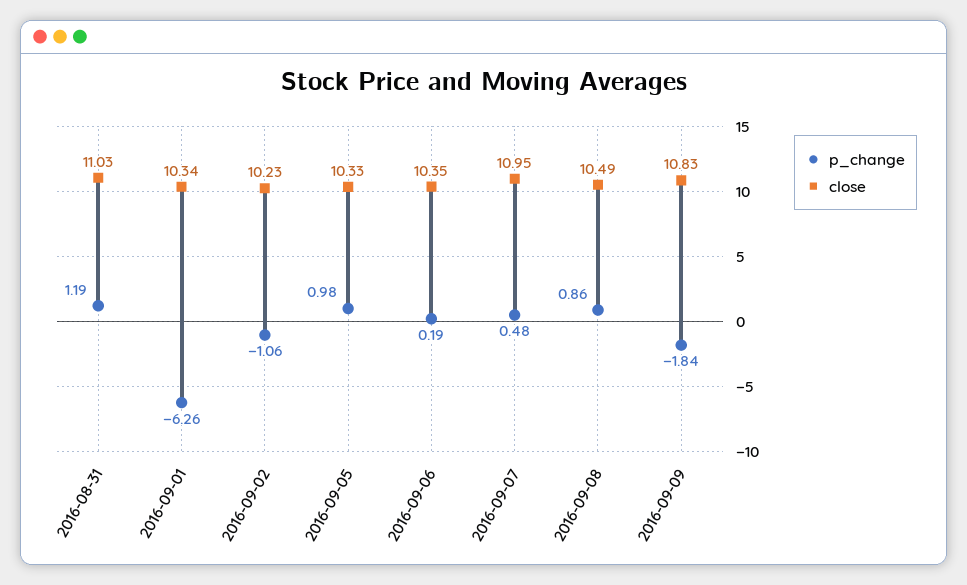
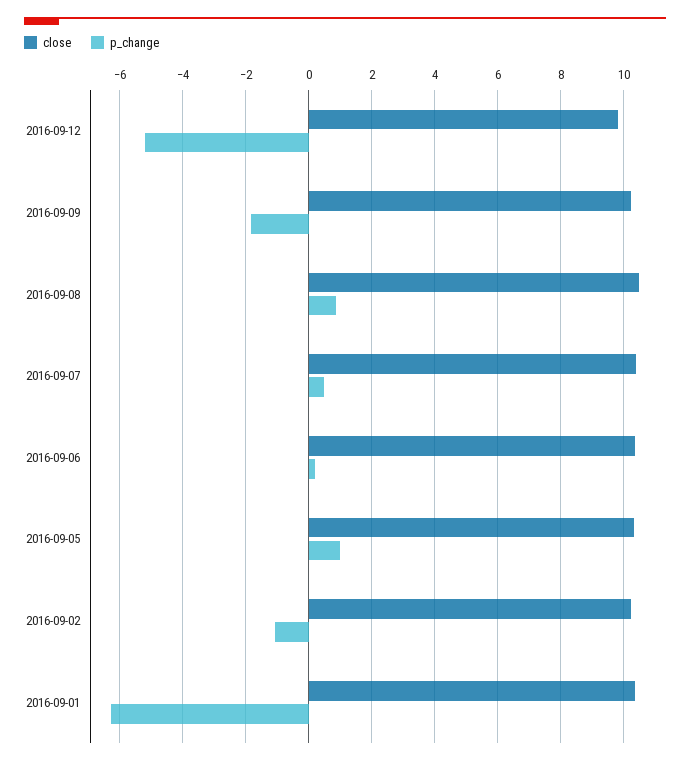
p_change, 2016-08-31: 1.19 -> none
close, 2016-08-31: 11.03 -> none
close, 2016-09-07: 10.95 -> 10.4
close, 2016-09-09: 10.83 -> 10.2
close, 2016-09-12: none -> 9.8
p_change, 2016-09-12: none -> -5.2

